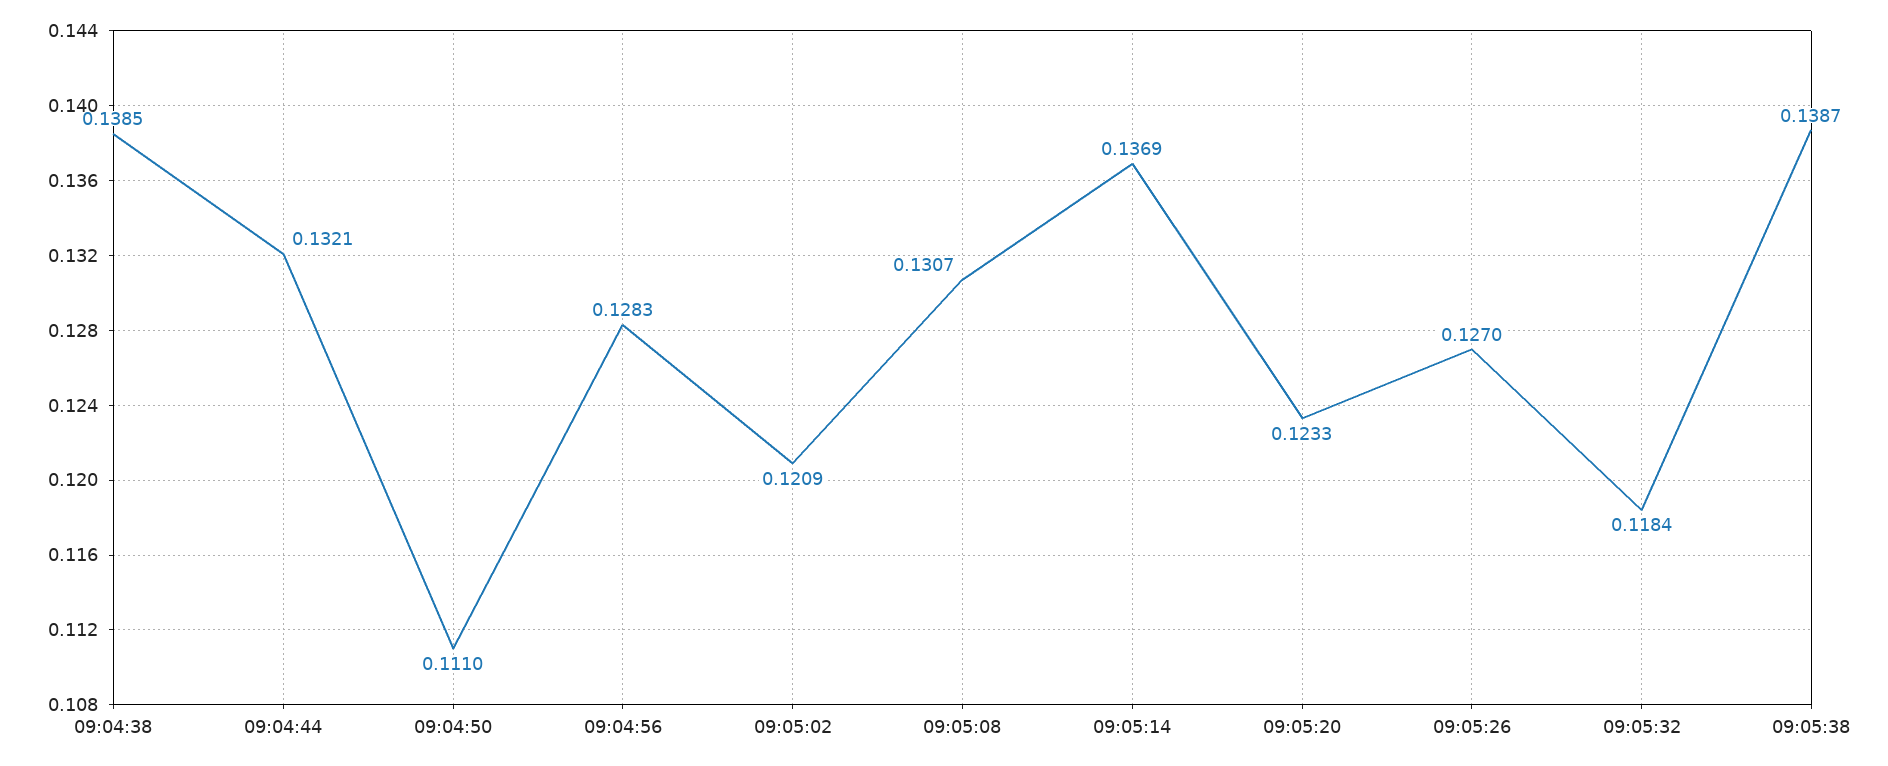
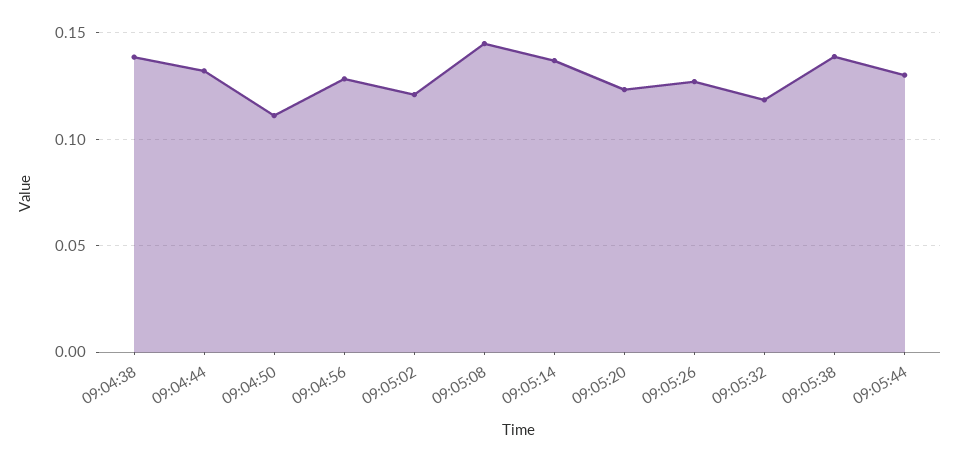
09:05:08: 0.1307 -> 0.145
09:05:44: none -> 0.13

